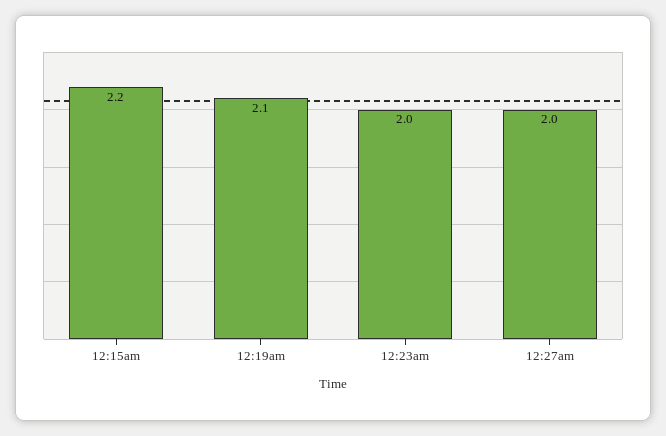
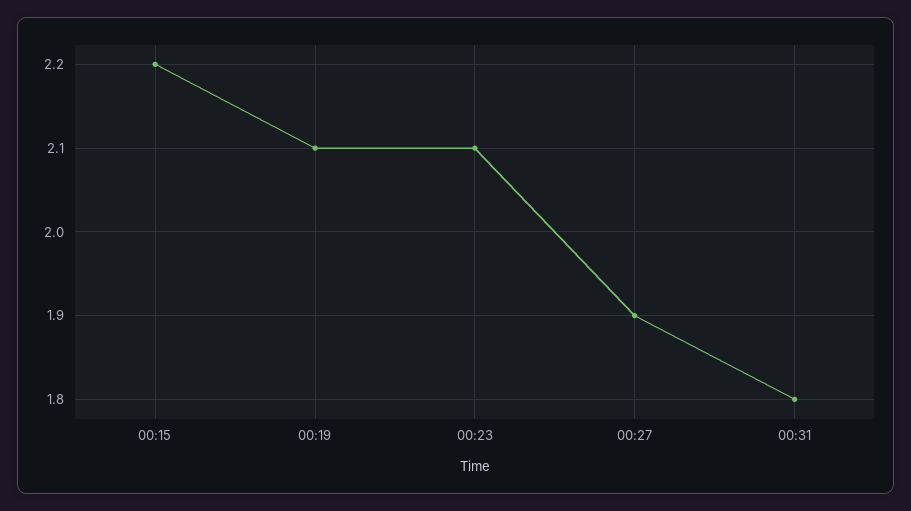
12:23am: 2 -> 2.1
12:27am: 2 -> 1.9
00:31: none -> 1.8

